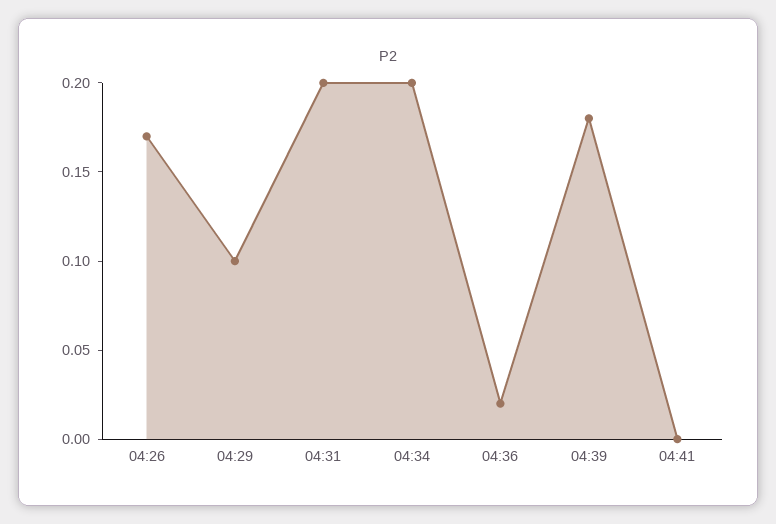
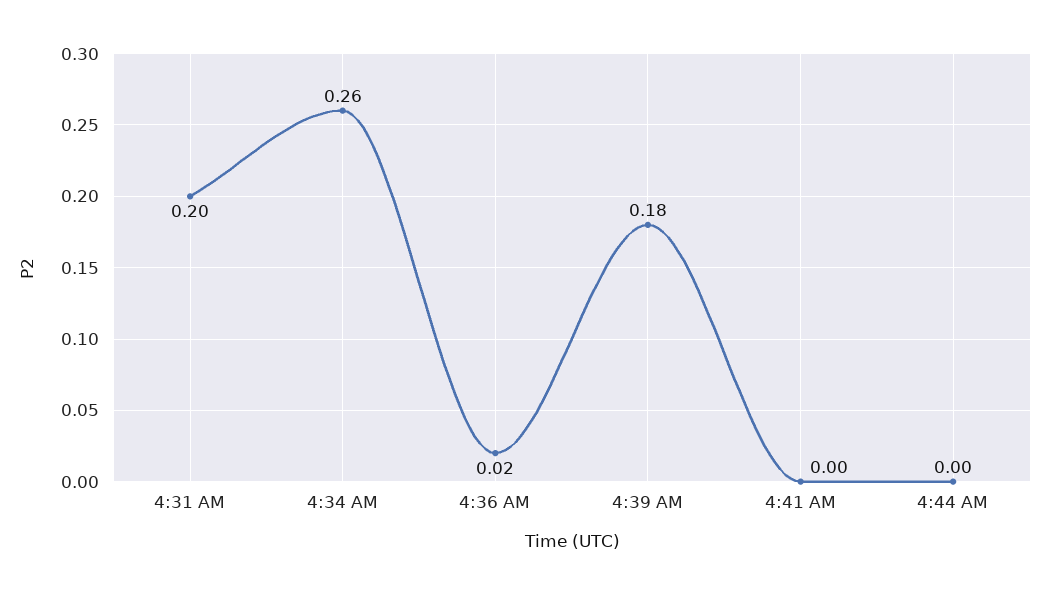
04:26: 0.17 -> none
04:29: 0.1 -> none
04:34: 0.2 -> 0.26
4:44 AM: none -> 0

